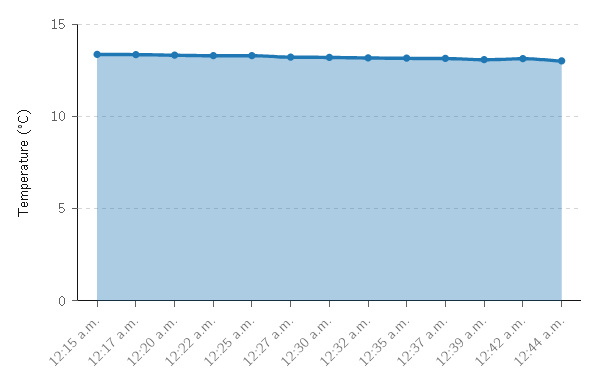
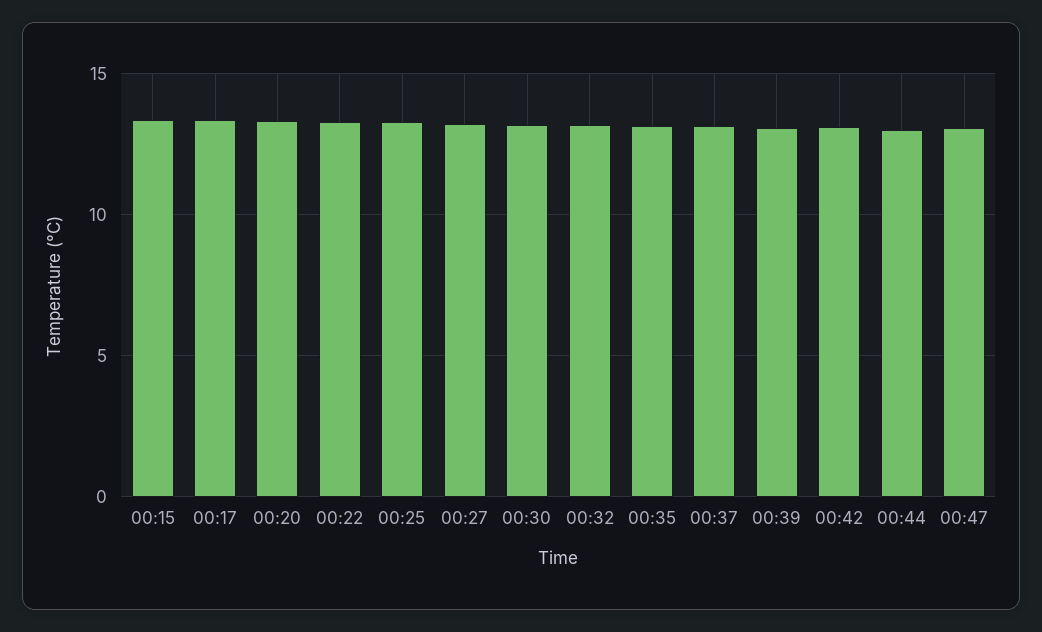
00:47: none -> 13

